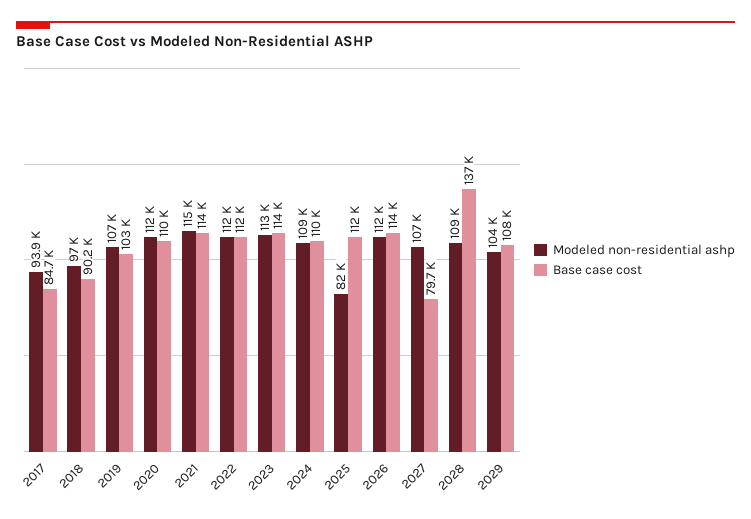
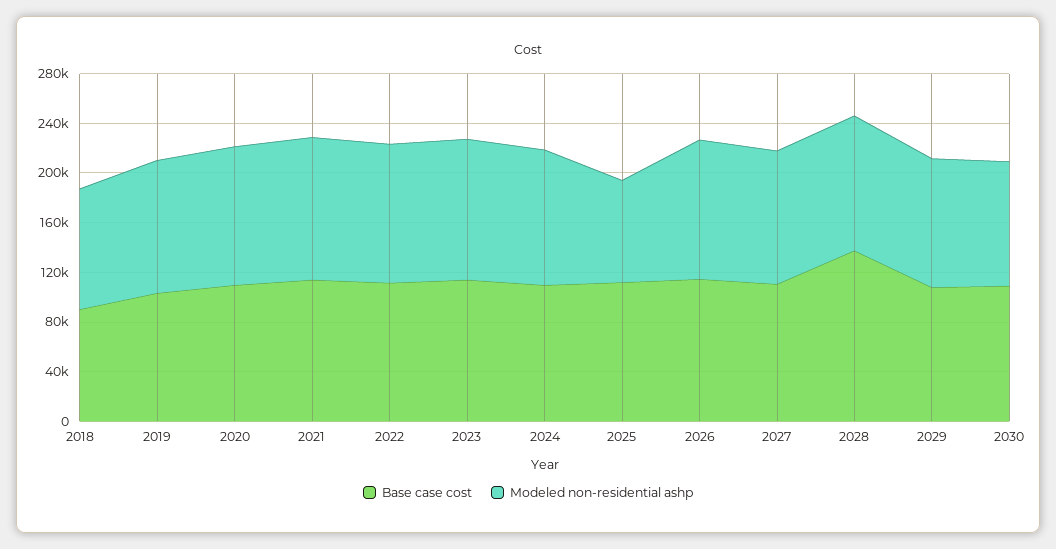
Modeled non-residential ashp, 2017: 93900 -> none
Base case cost, 2017: 84700 -> none
Base case cost, 2027: 79700 -> 110000
Base case cost, 2030: none -> 110000
Modeled non-residential ashp, 2030: none -> 100000

